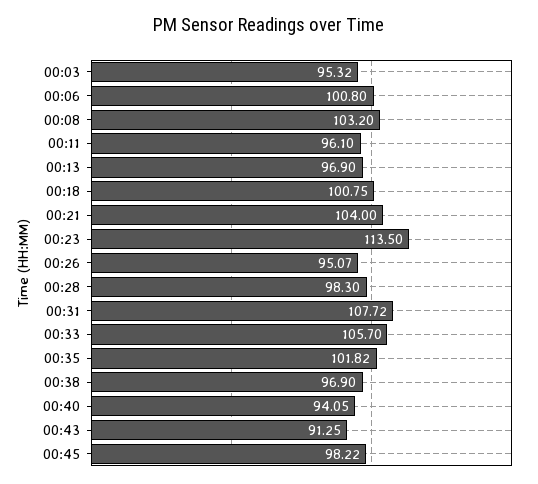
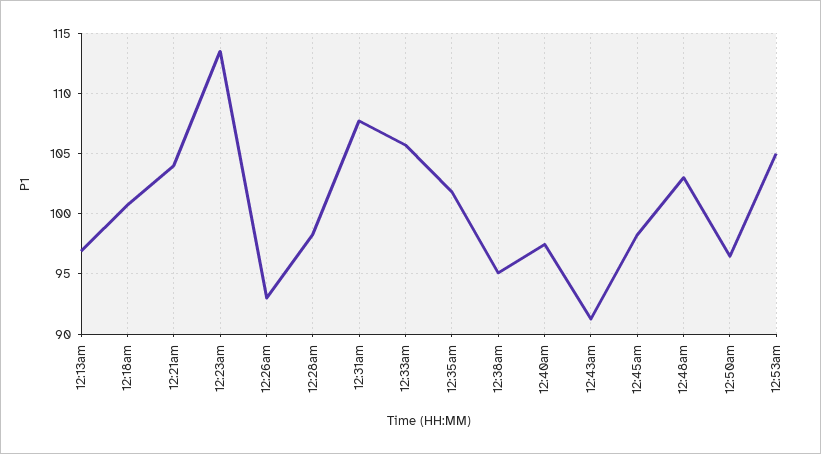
00:03: 95.32 -> none
00:06: 100.8 -> none
00:08: 103.2 -> none
00:11: 96.1 -> none
00:26: 95.07 -> 93
00:38: 96.9 -> 95
00:40: 94.05 -> 97.5
12:48am: none -> 103
12:50am: none -> 96.5
12:53am: none -> 105

